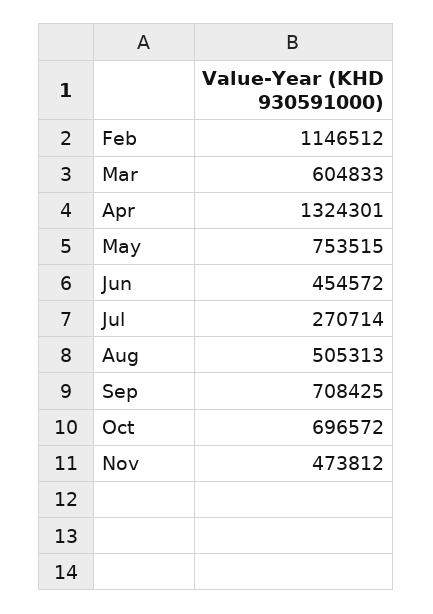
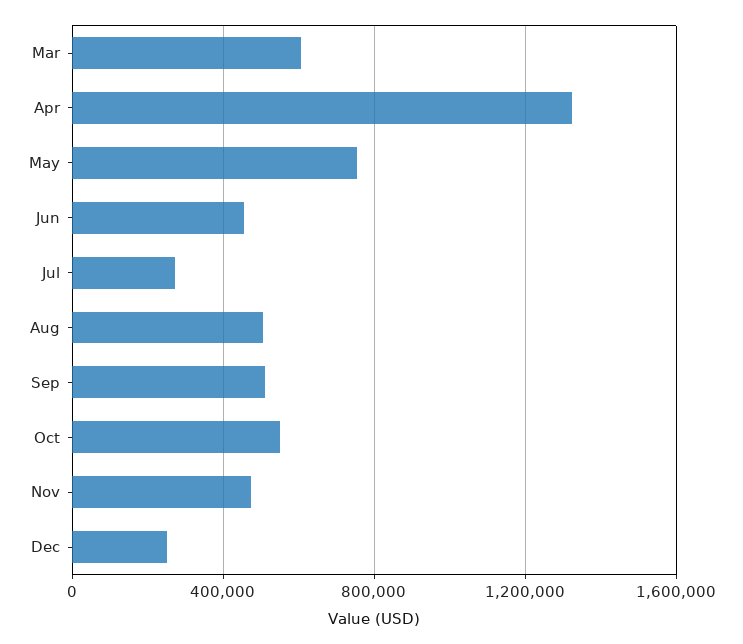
Feb: 1146512 -> none
Sep: 708425 -> 500000
Oct: 696572 -> 550000
Dec: none -> 250000

